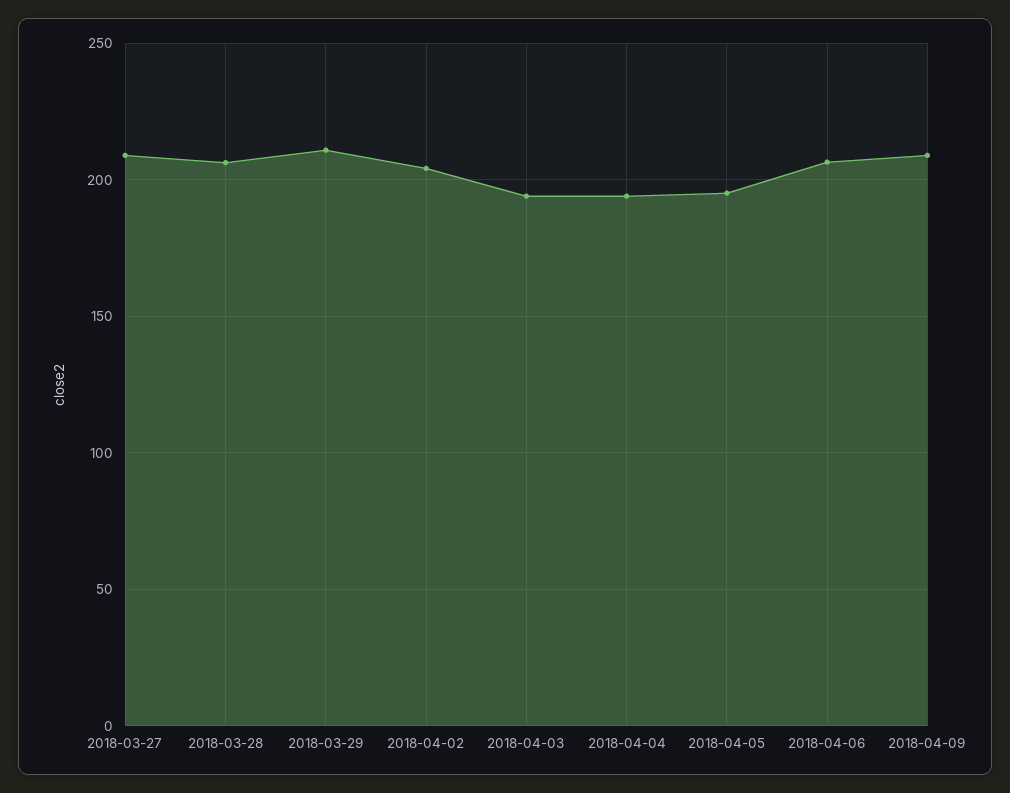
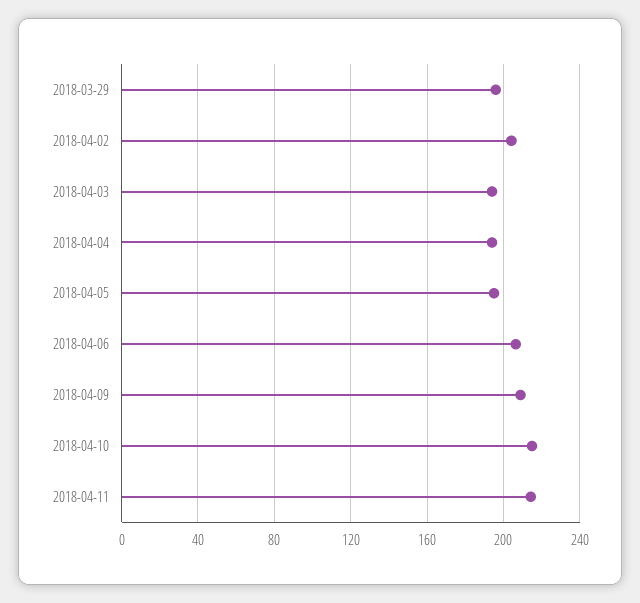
2018-03-27: 210 -> none
2018-03-28: 205 -> none
2018-03-29: 210 -> 195
2018-04-10: none -> 215
2018-04-11: none -> 215

